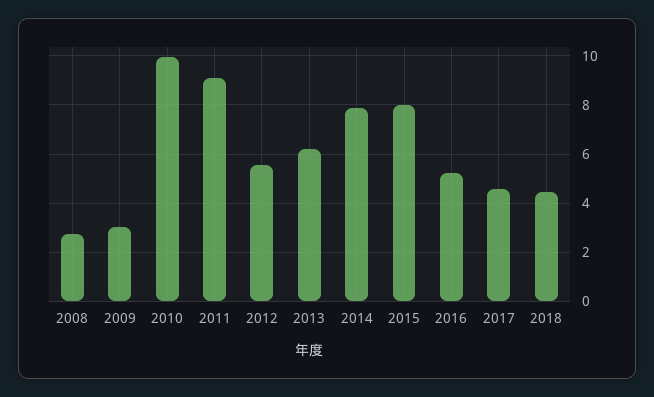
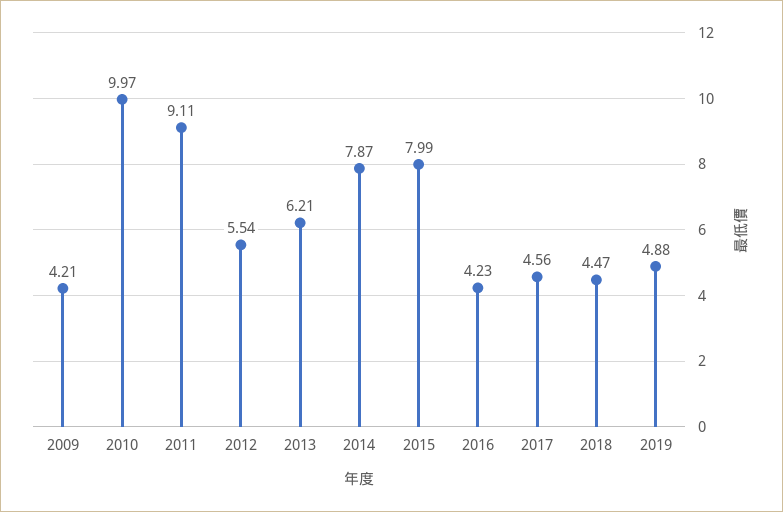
2008: 2.75 -> none
2009: 3 -> 4.21
2016: 5.25 -> 4.23
2019: none -> 4.88

